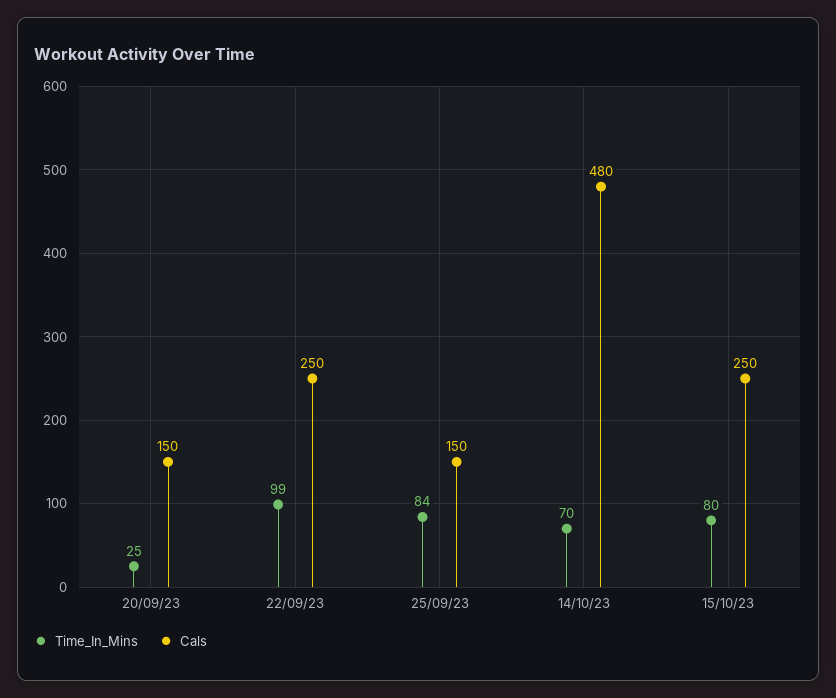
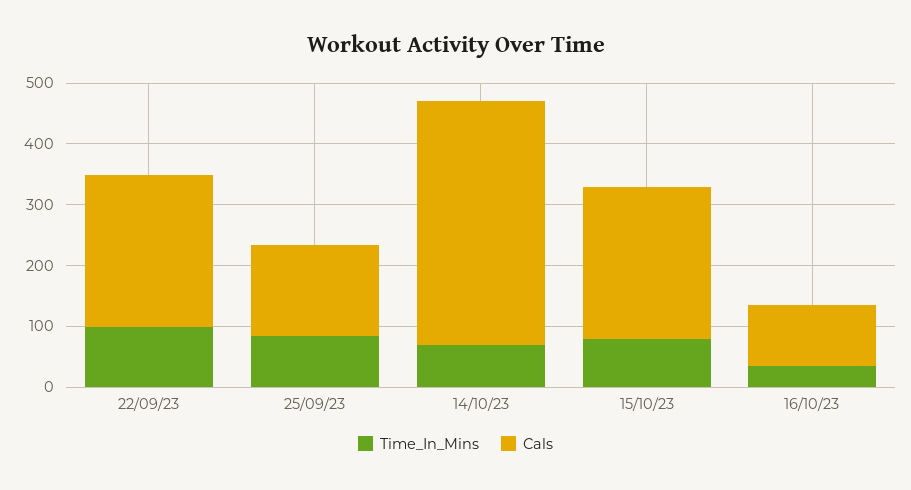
Time_In_Mins, 20/09/23: 25 -> none
Cals, 20/09/23: 150 -> none
Cals, 14/10/23: 480 -> 400
Time_In_Mins, 16/10/23: none -> 40
Cals, 16/10/23: none -> 100

